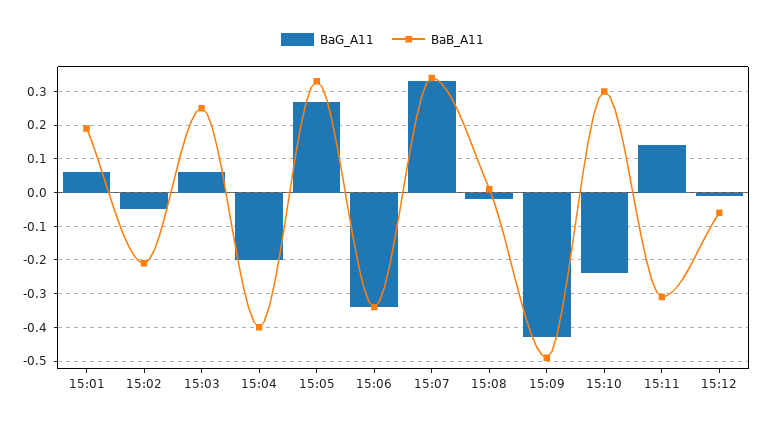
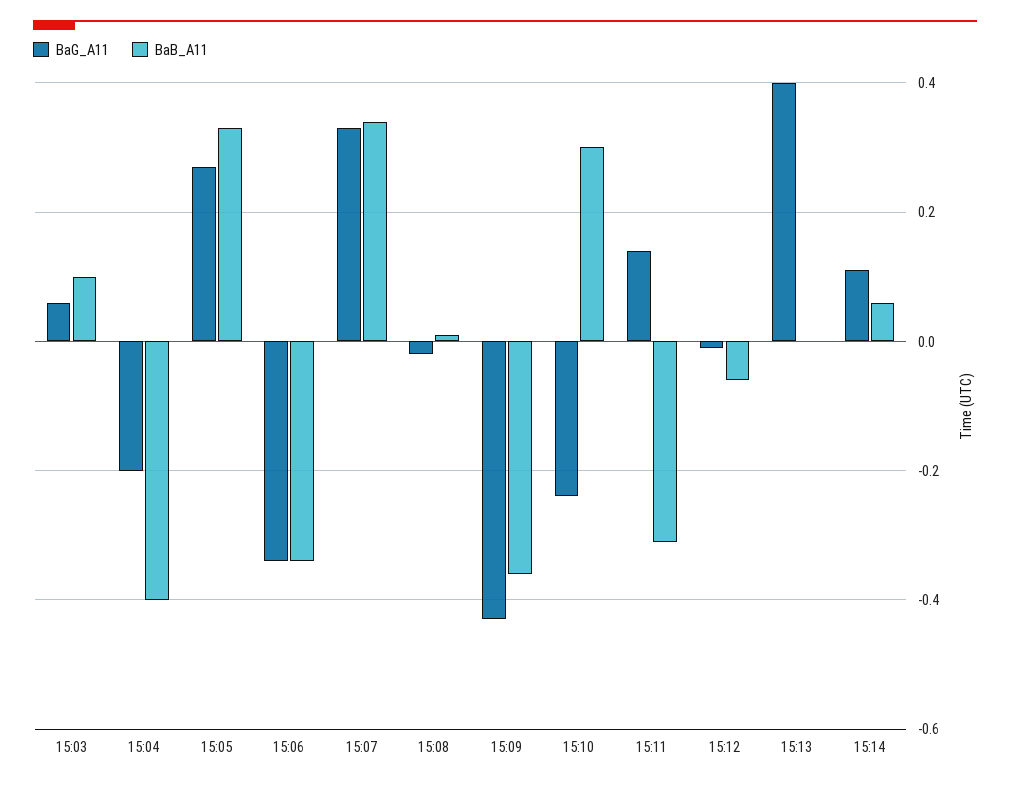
BaG_A11, 15:01: 0.05 -> none
BaB_A11, 15:01: 0.2 -> none
BaG_A11, 15:02: -0.05 -> none
BaB_A11, 15:02: -0.2 -> none
BaB_A11, 15:03: 0.25 -> 0.1
BaB_A11, 15:09: -0.5 -> -0.35
BaG_A11, 15:13: none -> 0.4
BaB_A11, 15:13: none -> 0
BaG_A11, 15:14: none -> 0.1
BaB_A11, 15:14: none -> 0.05

